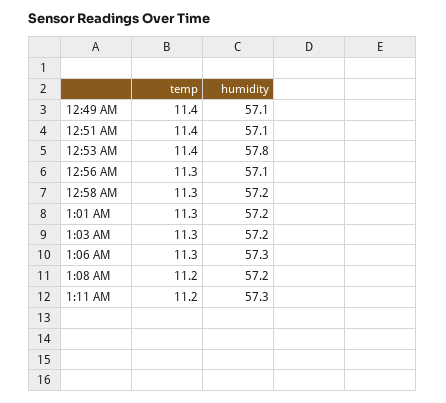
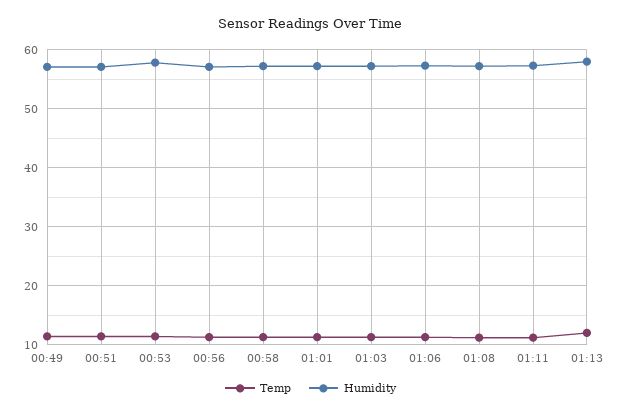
temp, 01:13: none -> 12
humidity, 01:13: none -> 58

